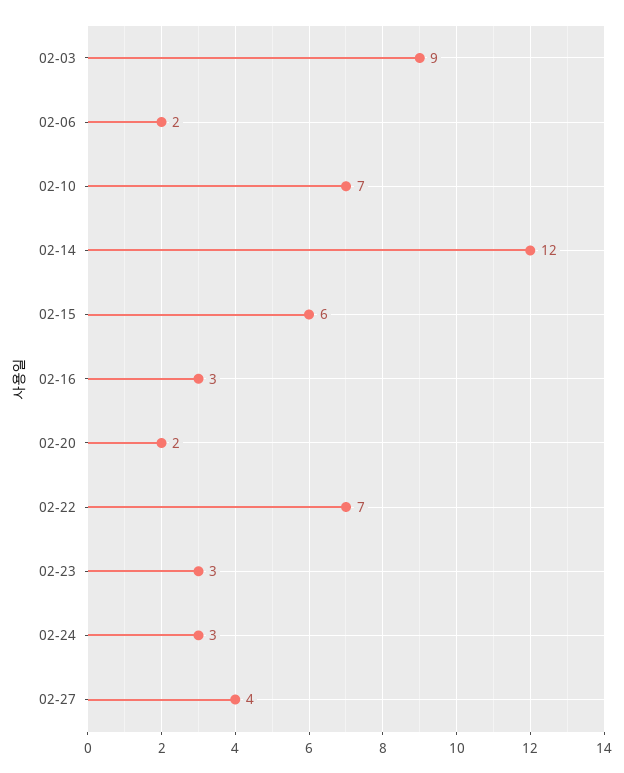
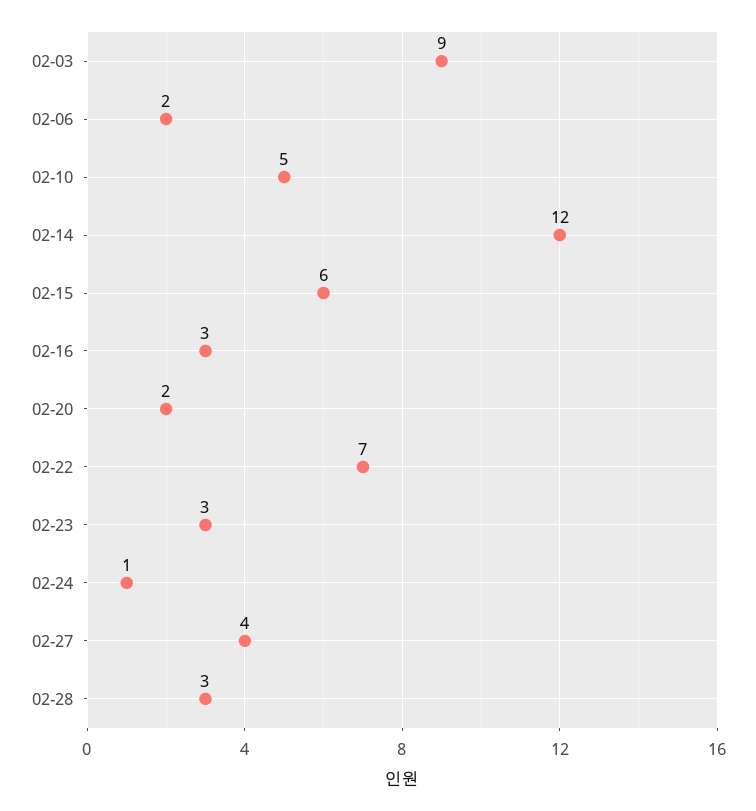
02-10: 7 -> 5
02-24: 3 -> 1
02-28: none -> 3

